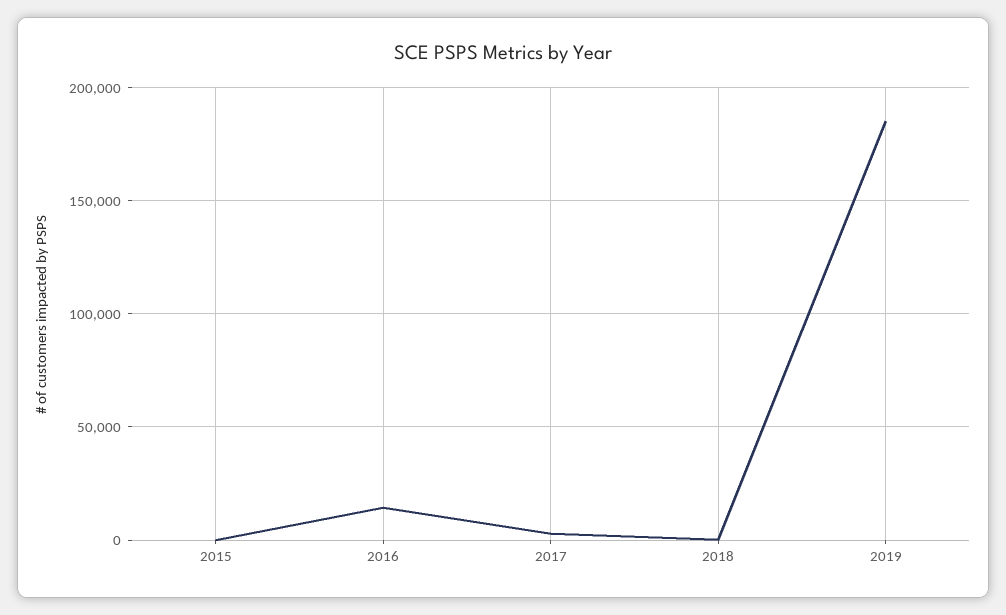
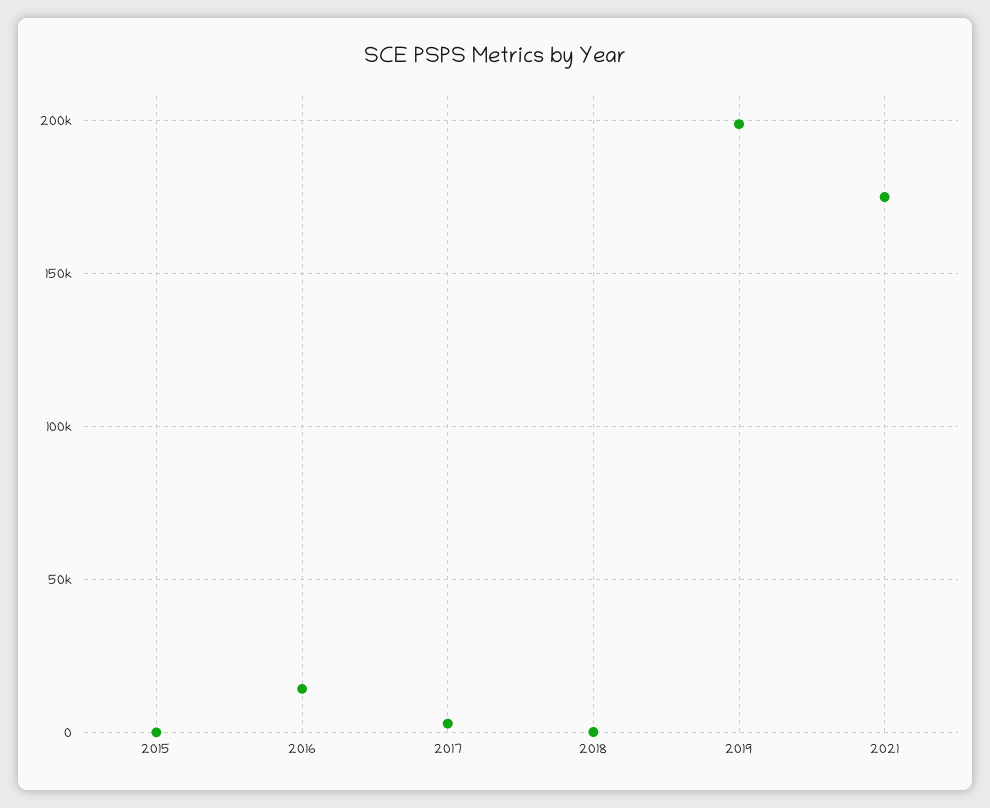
2019: 185000 -> 200000
2021: none -> 175000

